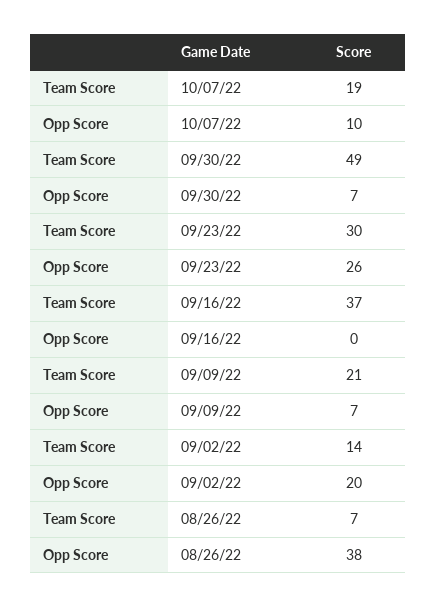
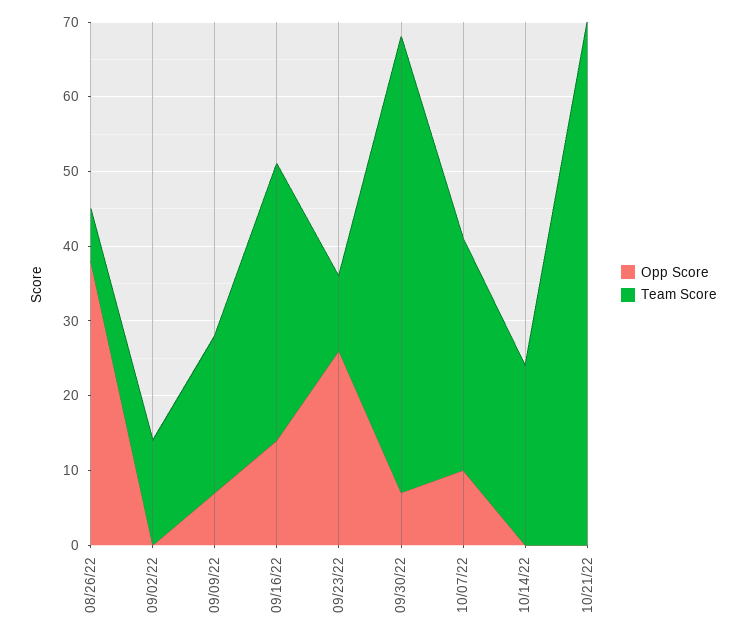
Team Score, 10/07/22: 19 -> 30
Team Score, 09/30/22: 49 -> 60
Team Score, 09/23/22: 30 -> 10
Opp Score, 09/16/22: 0 -> 15
Opp Score, 09/02/22: 20 -> 0
Opp Score, 10/14/22: none -> 0
Team Score, 10/14/22: none -> 25
Opp Score, 10/21/22: none -> 0
Team Score, 10/21/22: none -> 70

